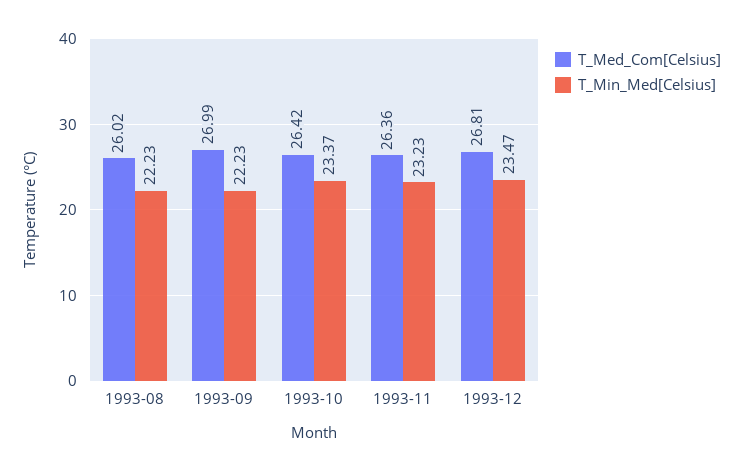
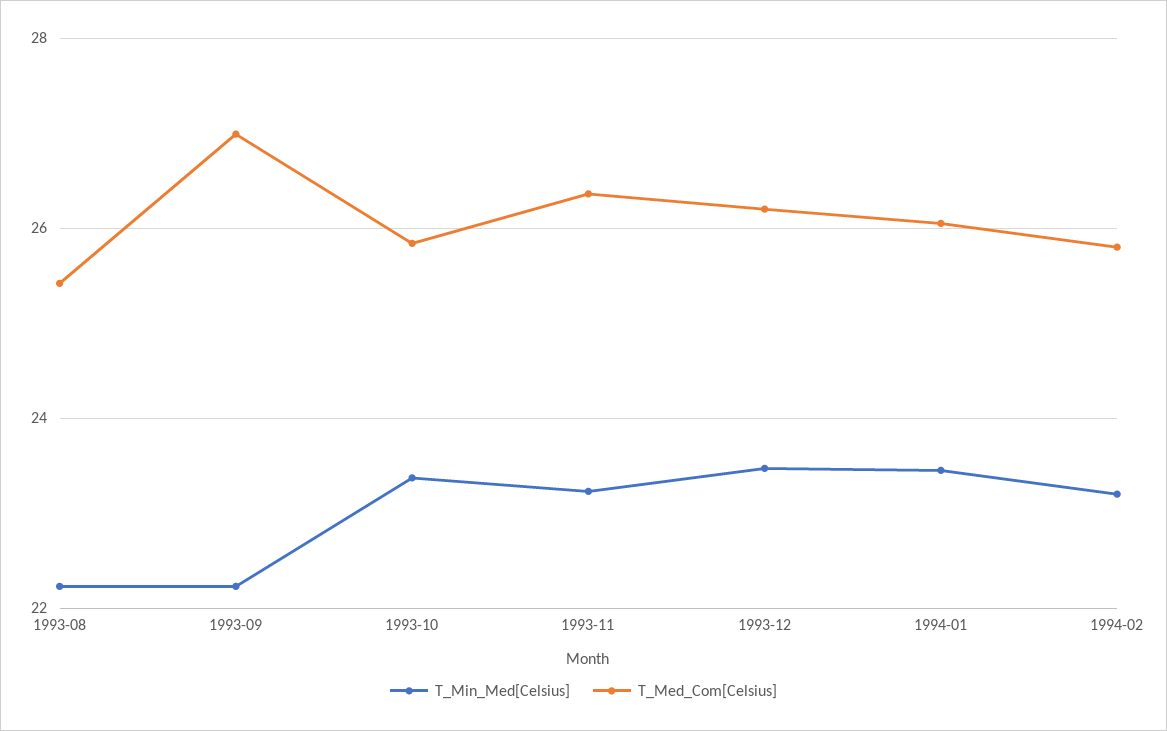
T_Med_Com[Celsius], 1993-08: 26.02 -> 25.4
T_Med_Com[Celsius], 1993-10: 26.42 -> 25.8
T_Med_Com[Celsius], 1993-12: 26.81 -> 26.2
T_Min_Med[Celsius], 1994-01: none -> 23.4
T_Med_Com[Celsius], 1994-01: none -> 26
T_Min_Med[Celsius], 1994-02: none -> 23.2
T_Med_Com[Celsius], 1994-02: none -> 25.8

